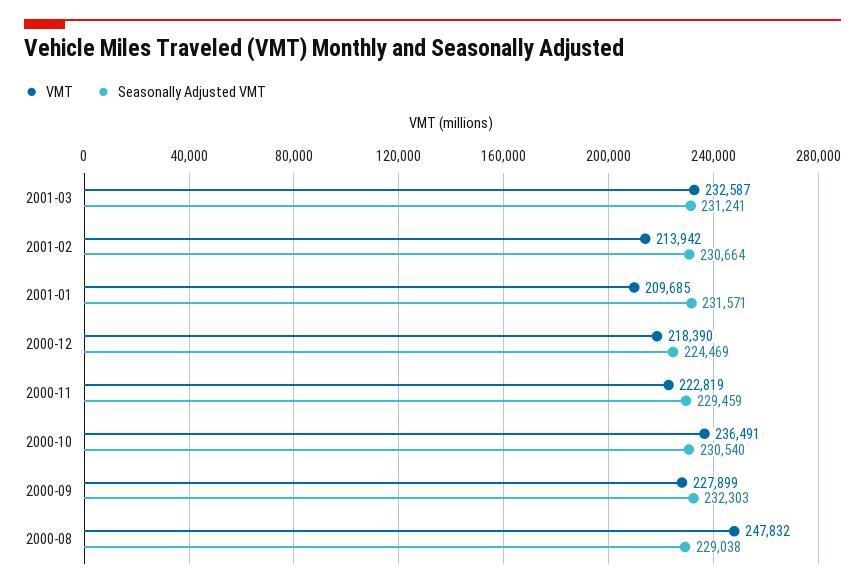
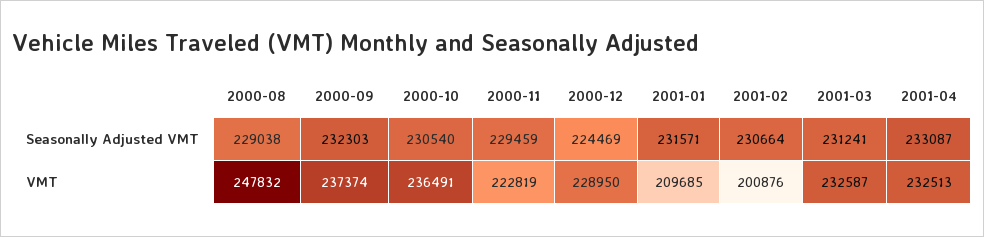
VMT, 2001-02: 213942 -> 200876
VMT, 2000-12: 218390 -> 228950
VMT, 2000-09: 227899 -> 237374
Seasonally Adjusted VMT, 2001-04: none -> 233087
VMT, 2001-04: none -> 232513

